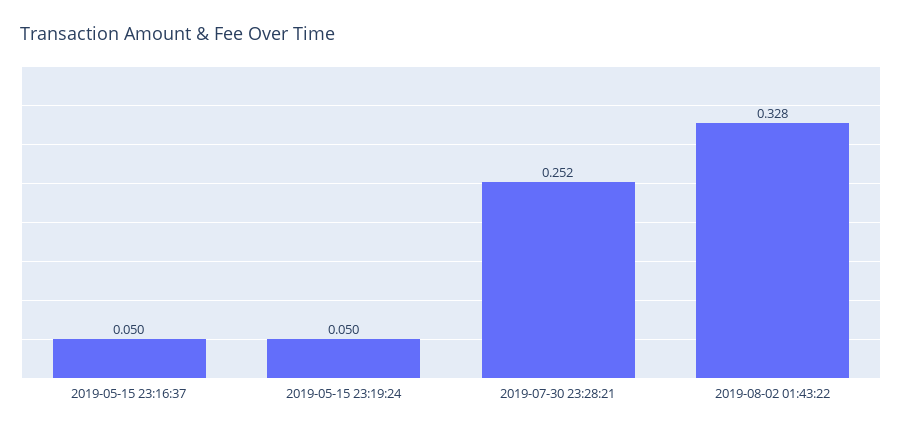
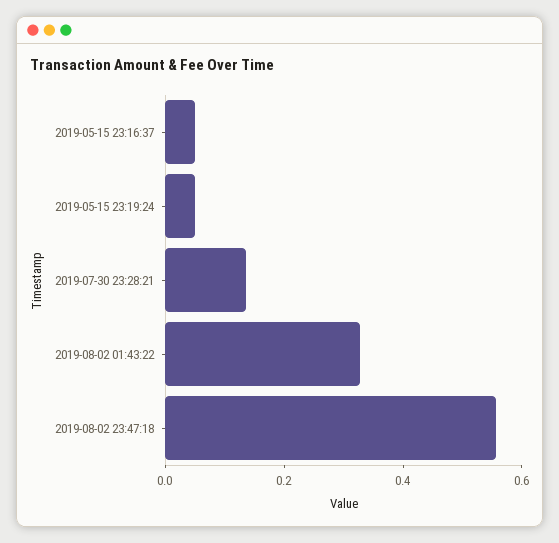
2019-07-30 23:28:21: 0.252 -> 0.15
2019-08-02 23:47:18: none -> 0.55

